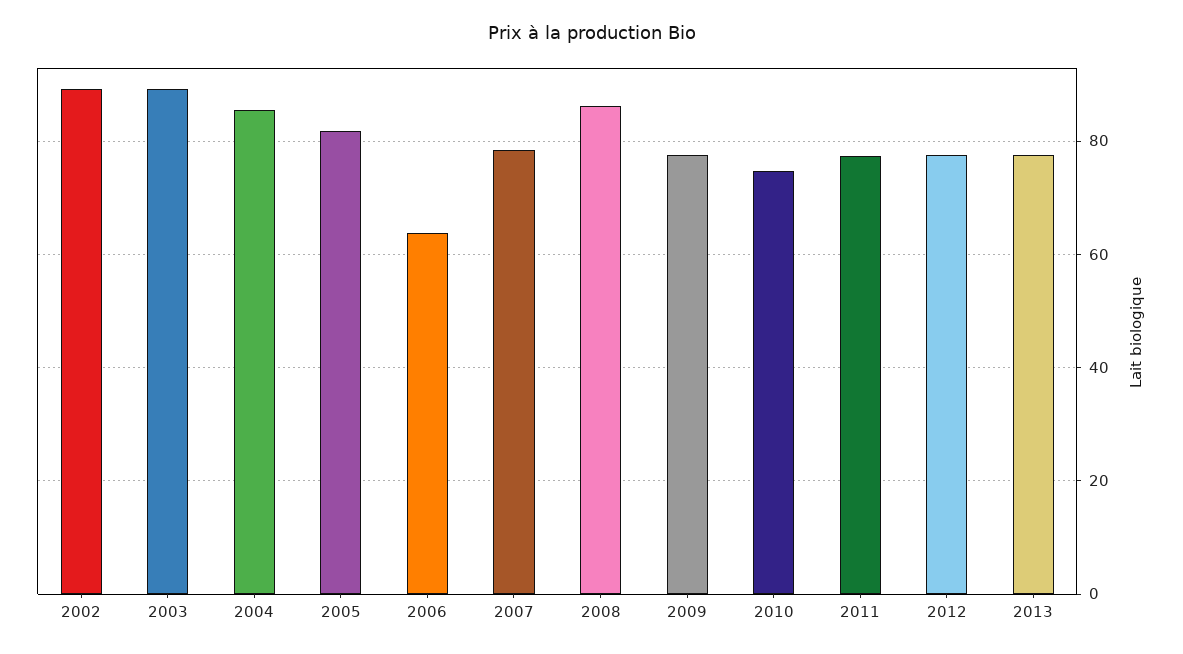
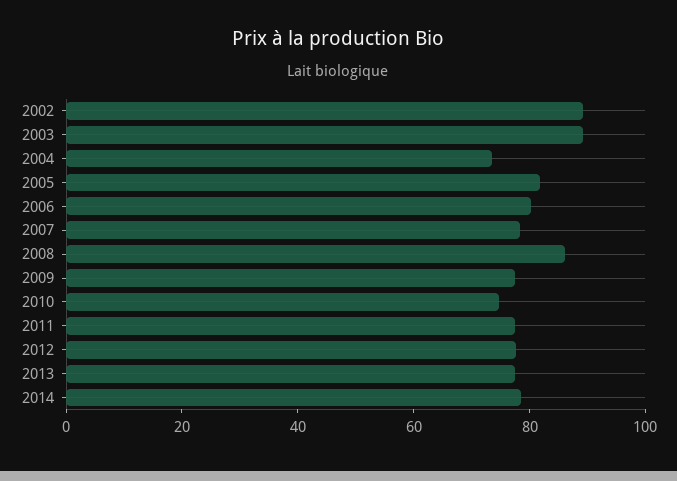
2004: 86 -> 75
2006: 64 -> 80
2014: none -> 80

